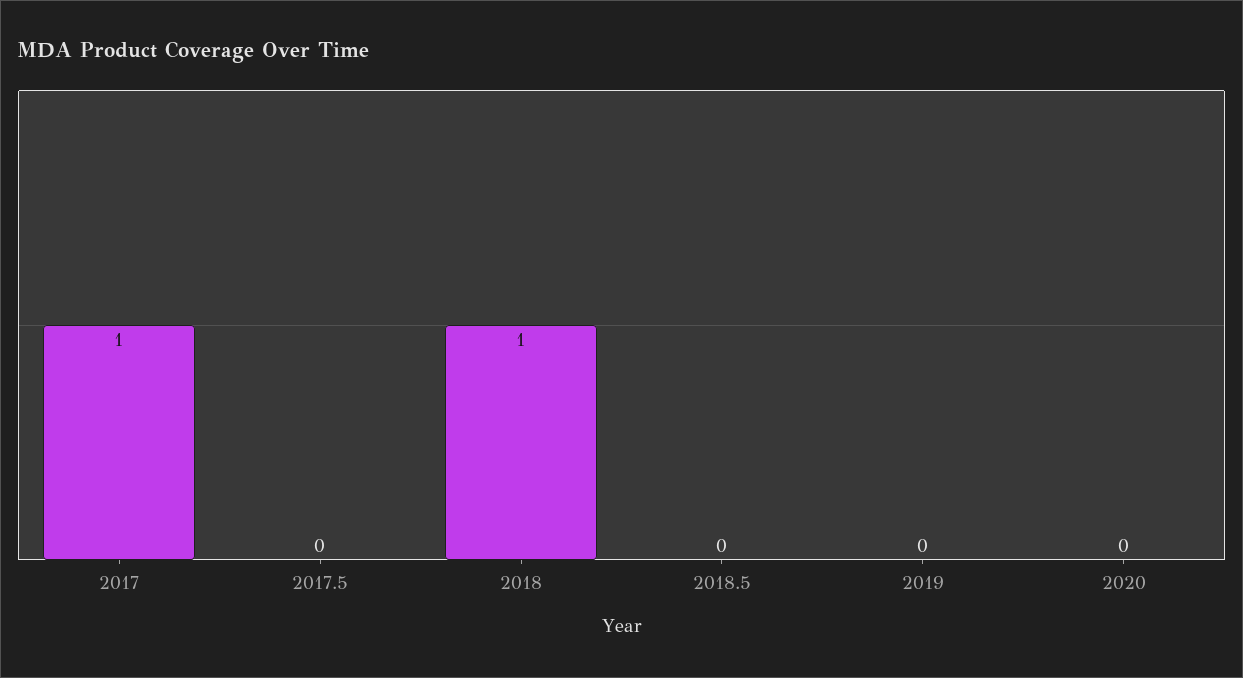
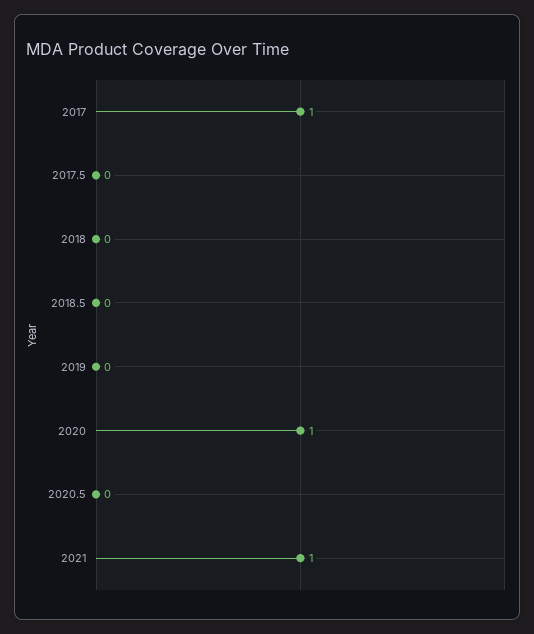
2018: 1 -> 0
2020: 0 -> 1
2020.5: none -> 0
2021: none -> 1

